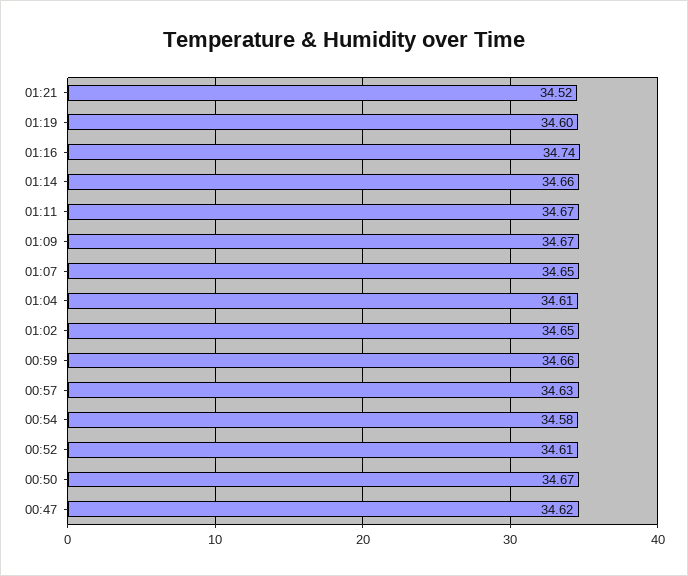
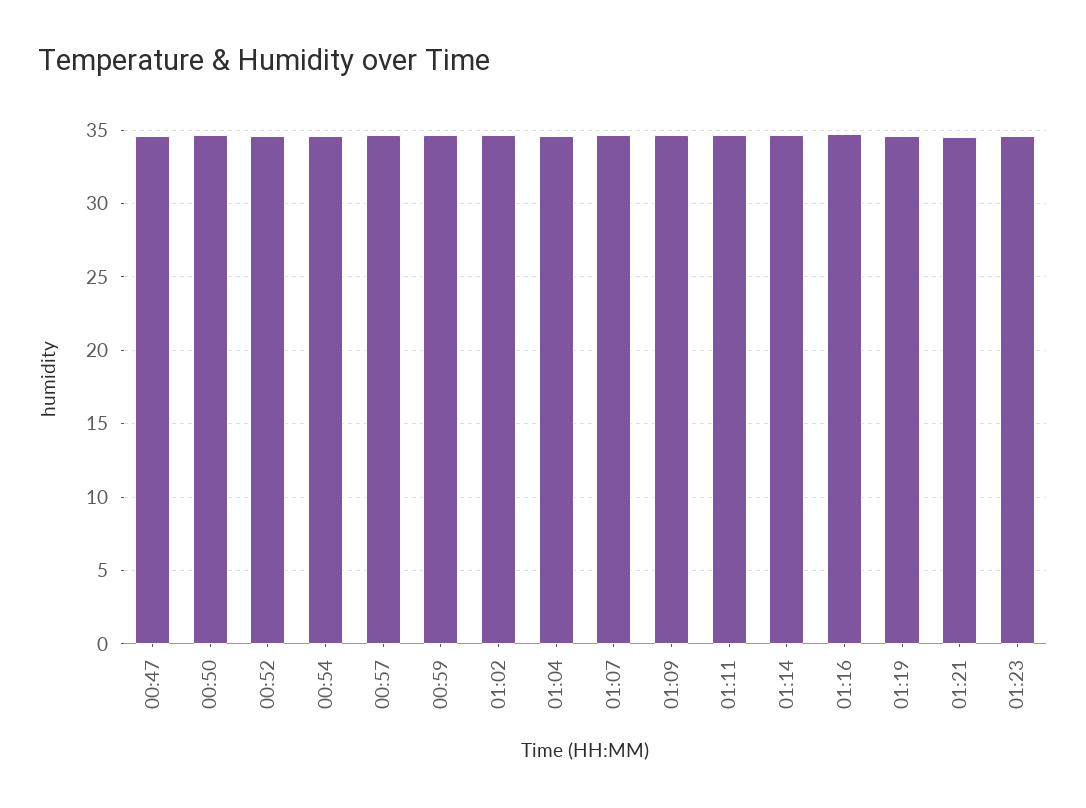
01:23: none -> 34.5

